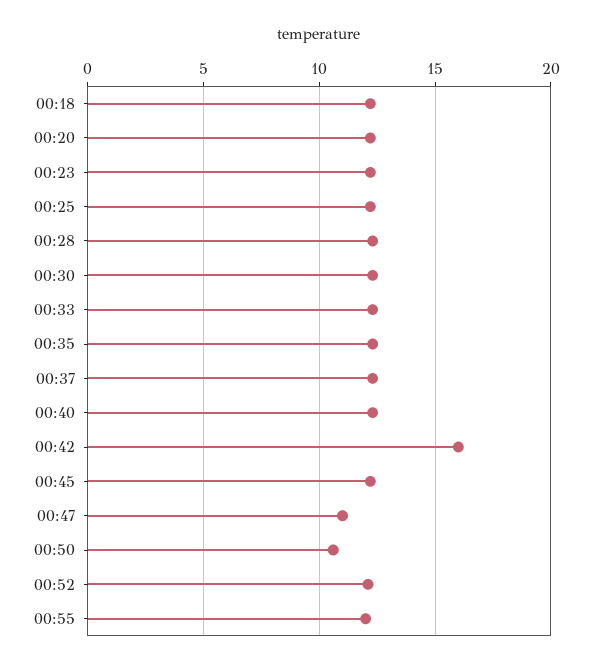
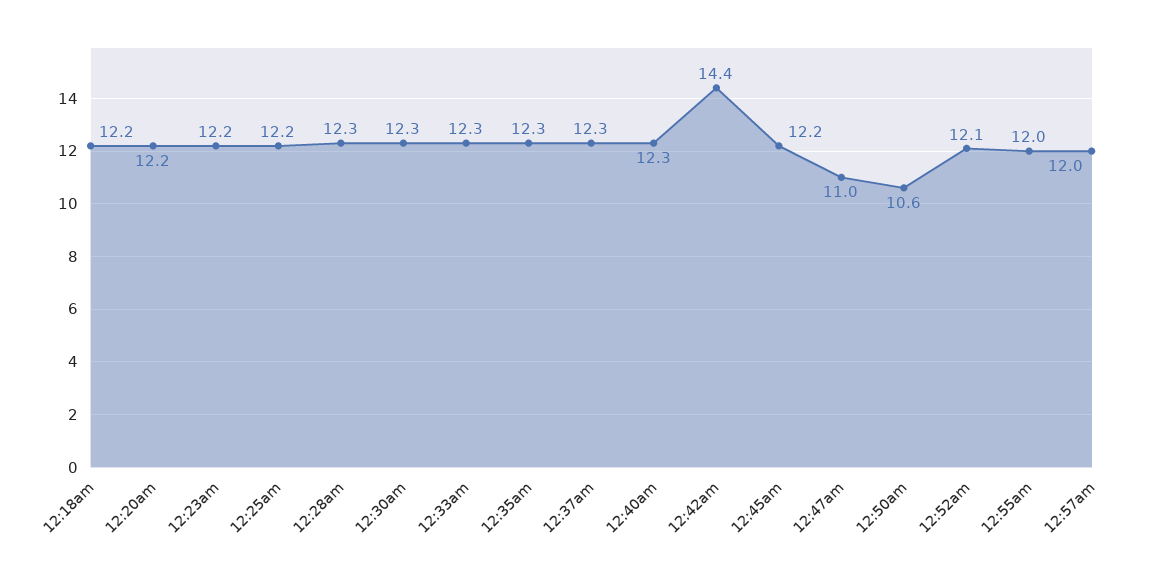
00:42: 16 -> 14.4
12:57am: none -> 12

